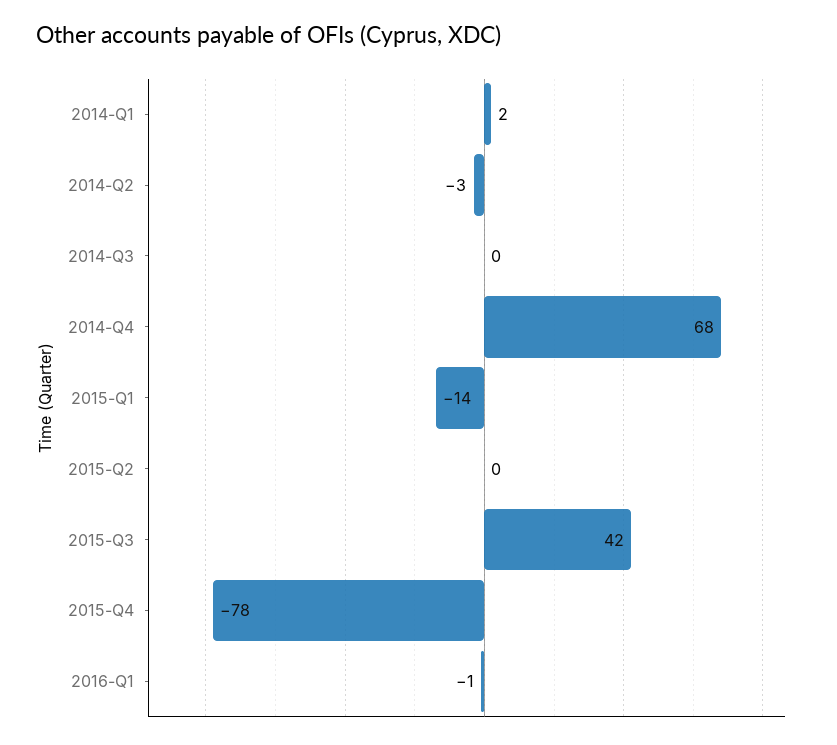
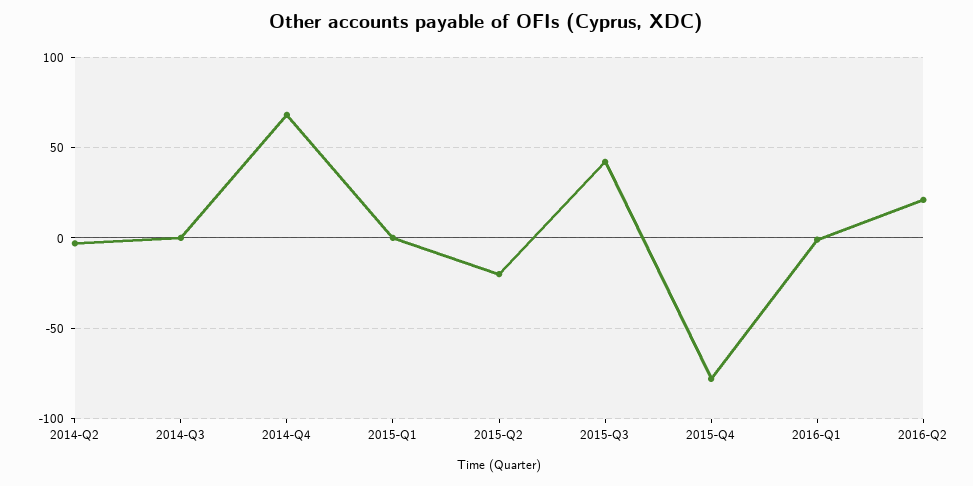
2014-Q1: 2 -> none
2015-Q1: -14 -> 0
2015-Q2: 0 -> -20
2016-Q2: none -> 20

